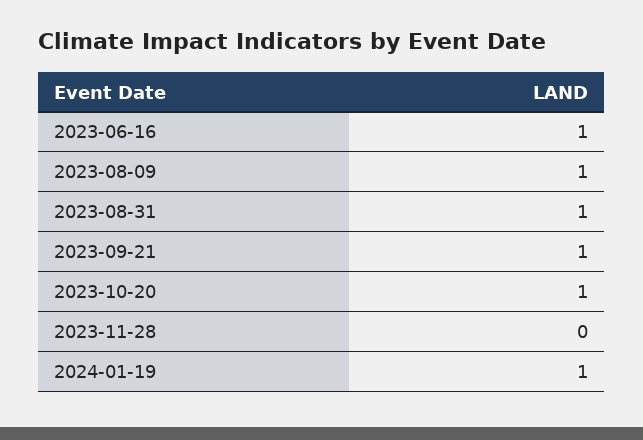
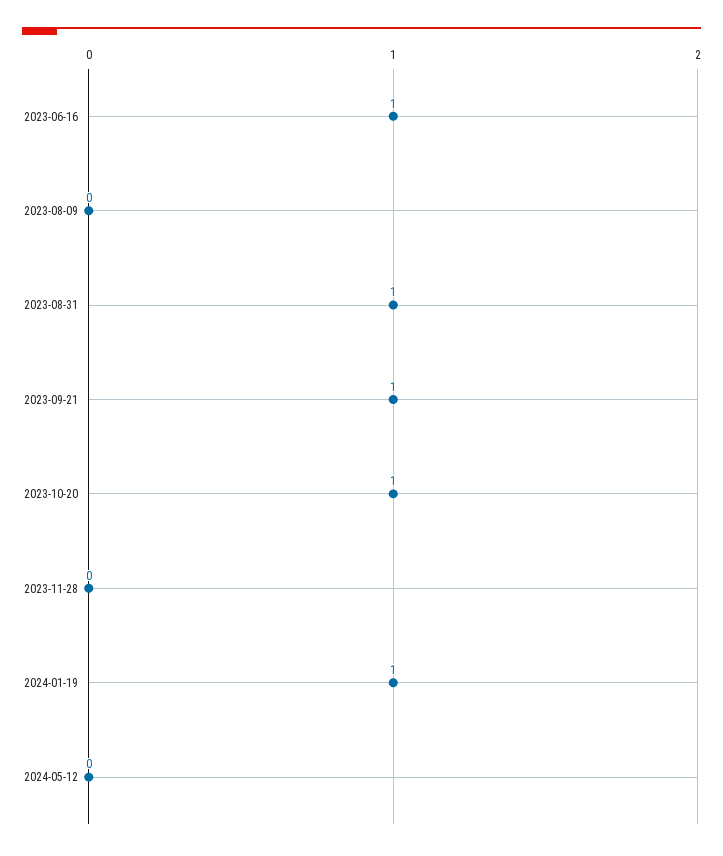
2023-08-09: 1 -> 0
2024-05-12: none -> 0

